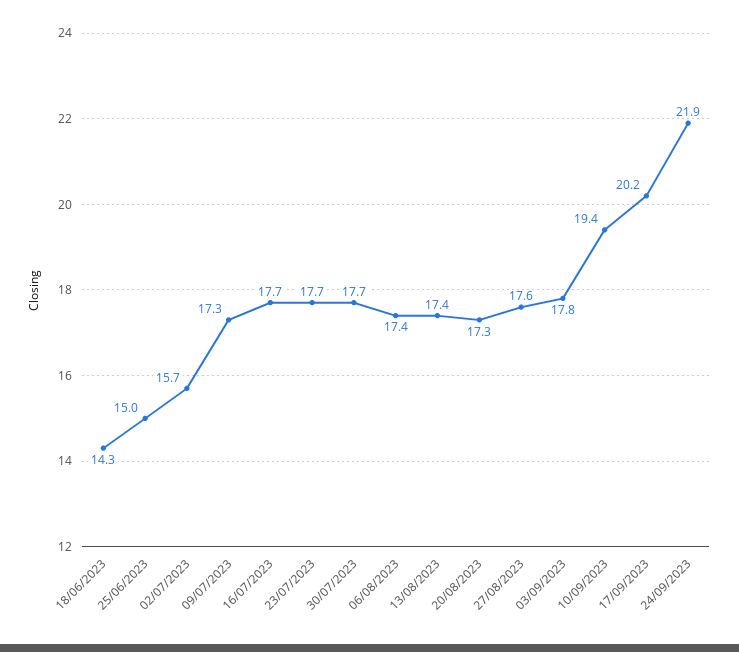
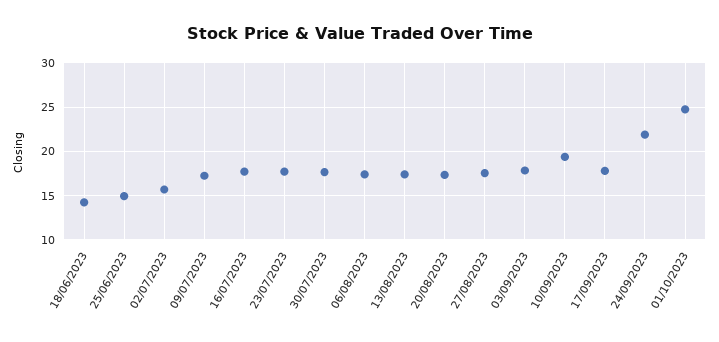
17/09/2023: 20.2 -> 18
01/10/2023: none -> 25

